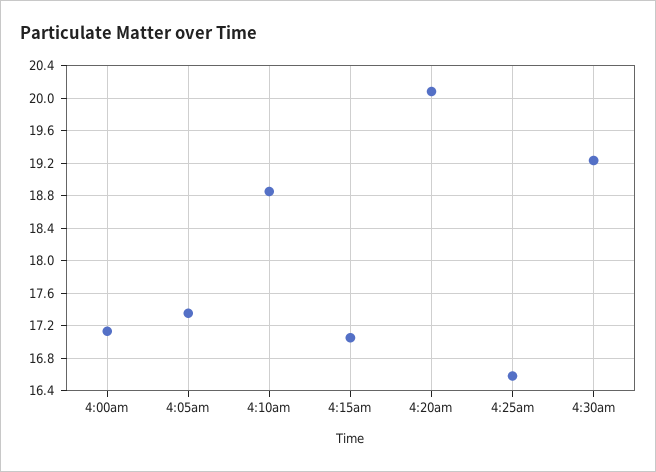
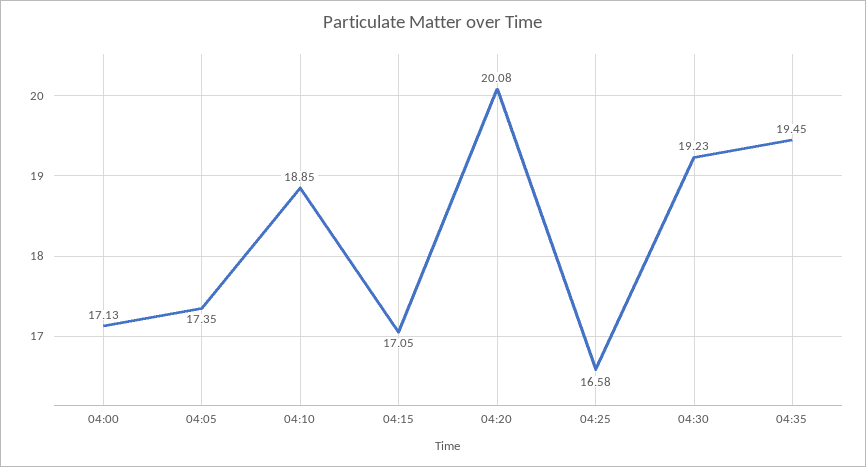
04:35: none -> 19.45

